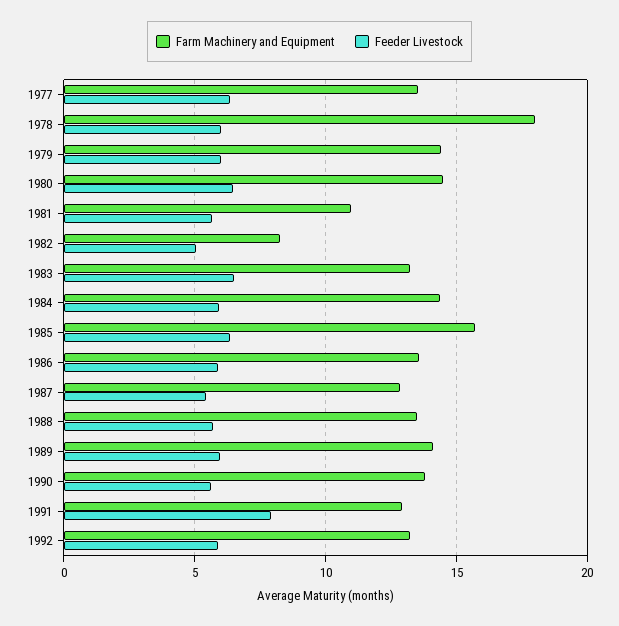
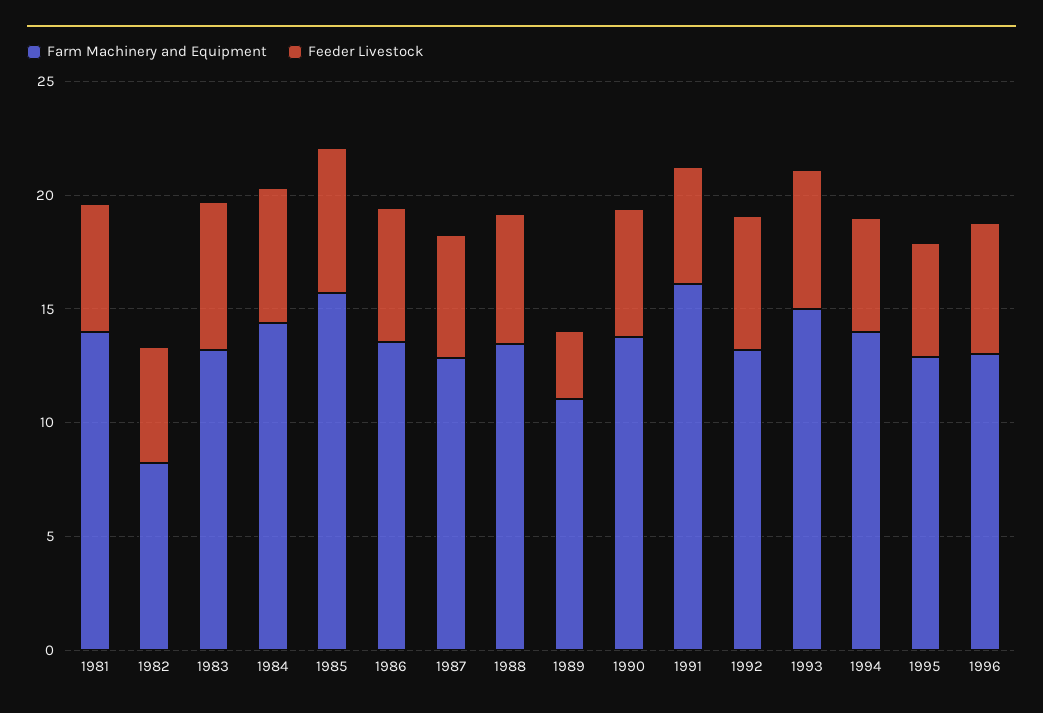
Farm Machinery and Equipment, 1977: 13.5 -> none
Feeder Livestock, 1977: 6.5 -> none
Farm Machinery and Equipment, 1978: 18 -> none
Feeder Livestock, 1978: 6 -> none
Farm Machinery and Equipment, 1979: 14.5 -> none
Feeder Livestock, 1979: 6 -> none
Farm Machinery and Equipment, 1980: 14.5 -> none
Feeder Livestock, 1980: 6.5 -> none
Farm Machinery and Equipment, 1981: 11 -> 14
Farm Machinery and Equipment, 1989: 14 -> 11
Feeder Livestock, 1989: 6 -> 3
Farm Machinery and Equipment, 1991: 13 -> 16
Feeder Livestock, 1991: 8 -> 5
Farm Machinery and Equipment, 1993: none -> 15
Feeder Livestock, 1993: none -> 6
Farm Machinery and Equipment, 1994: none -> 14
Feeder Livestock, 1994: none -> 5
Farm Machinery and Equipment, 1995: none -> 13
Feeder Livestock, 1995: none -> 5
Farm Machinery and Equipment, 1996: none -> 13
Feeder Livestock, 1996: none -> 6

